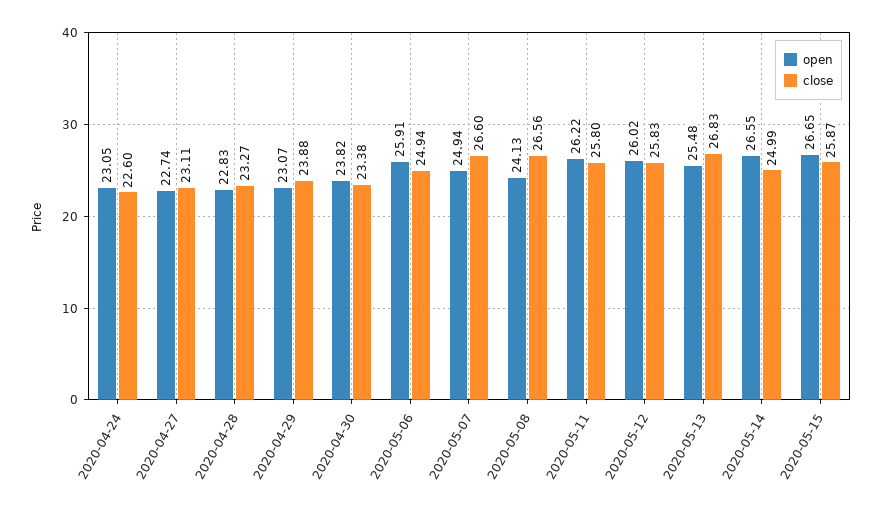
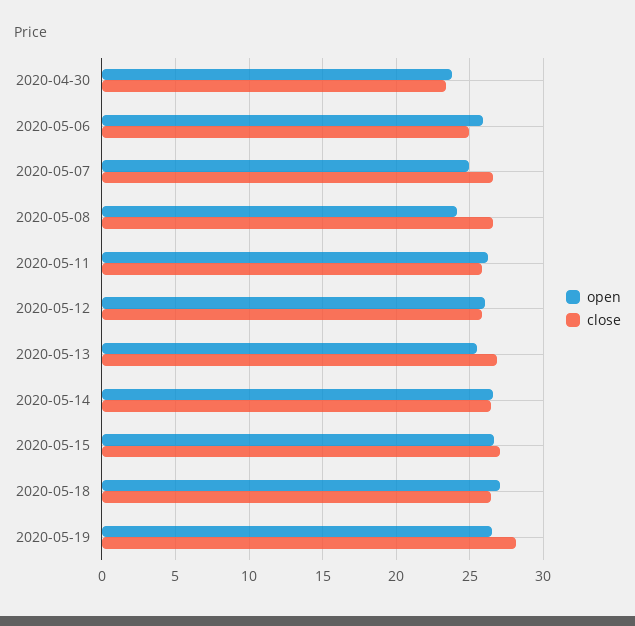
open, 2020-04-24: 23.05 -> none
close, 2020-04-24: 22.6 -> none
open, 2020-04-27: 22.74 -> none
close, 2020-04-27: 23.11 -> none
open, 2020-04-28: 22.83 -> none
close, 2020-04-28: 23.27 -> none
open, 2020-04-29: 23.07 -> none
close, 2020-04-29: 23.88 -> none
close, 2020-05-14: 24.99 -> 26.5
close, 2020-05-15: 25.87 -> 27
open, 2020-05-18: none -> 27
close, 2020-05-18: none -> 26.5
open, 2020-05-19: none -> 26.5
close, 2020-05-19: none -> 28

